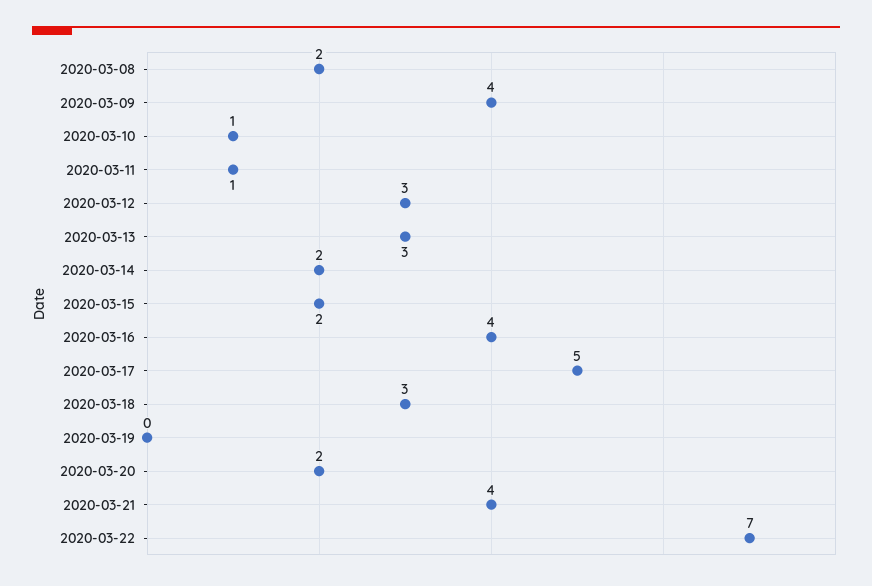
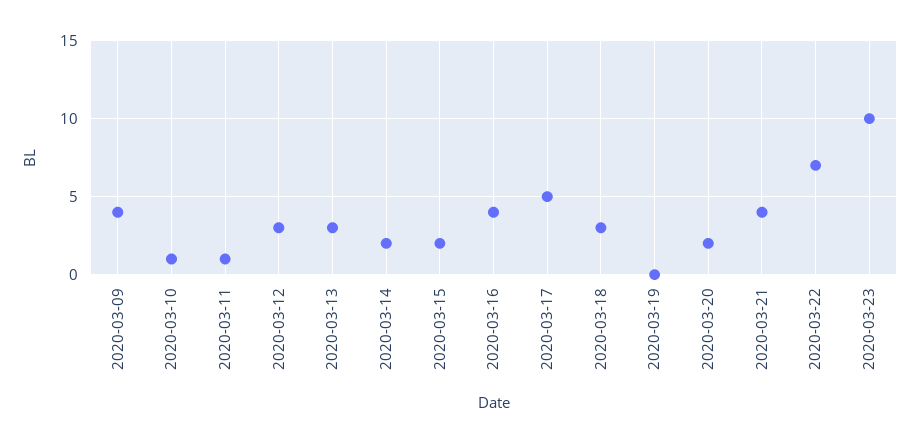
2020-03-08: 2 -> none
2020-03-23: none -> 10

